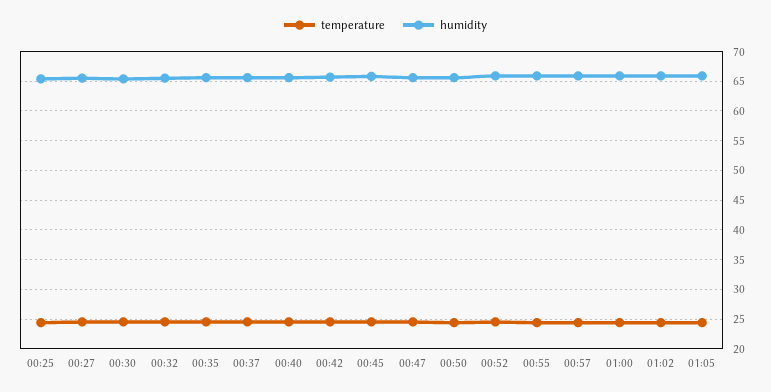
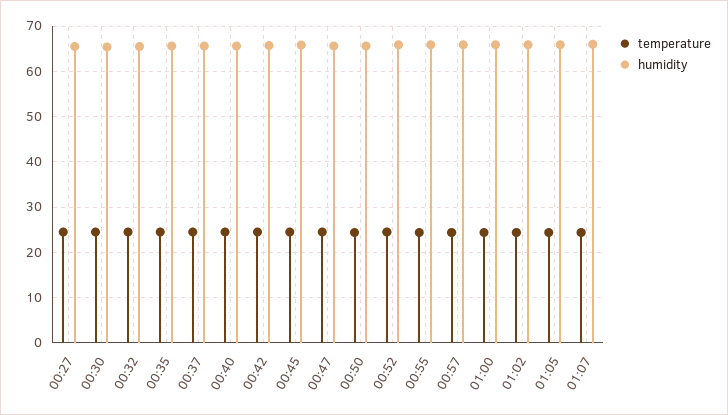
temperature, 00:25: 25 -> none
humidity, 00:25: 65 -> none
temperature, 01:07: none -> 24
humidity, 01:07: none -> 66

